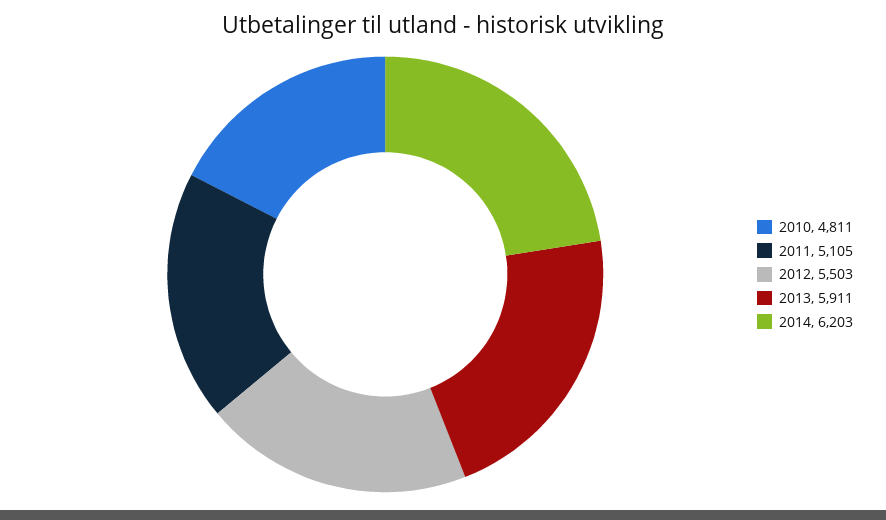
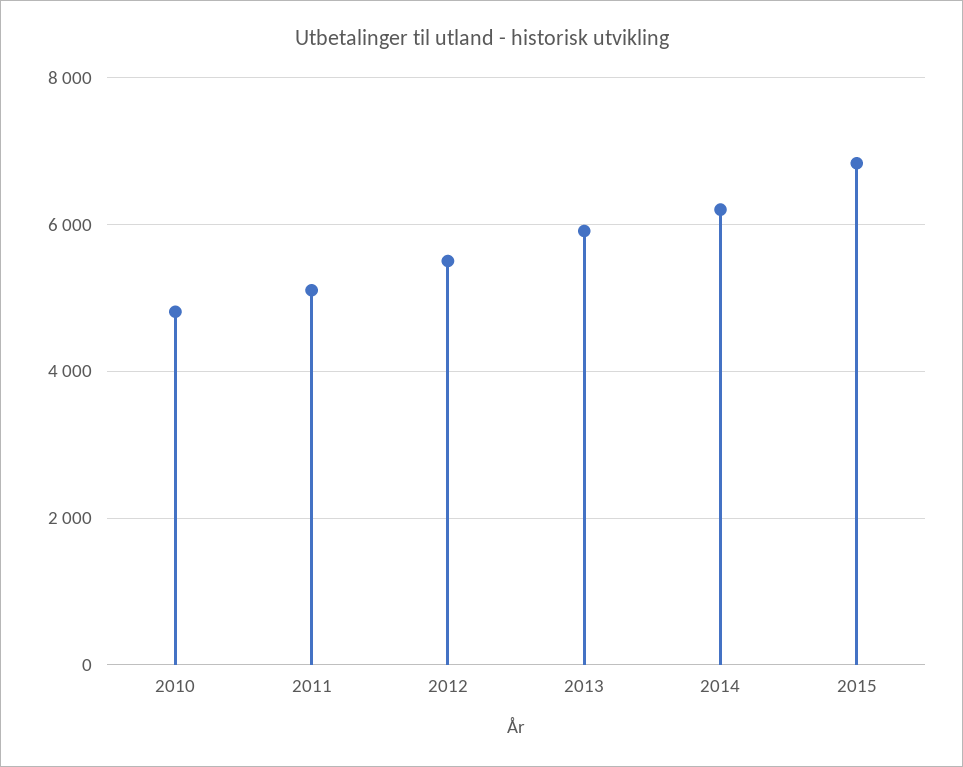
2015: none -> 6800

